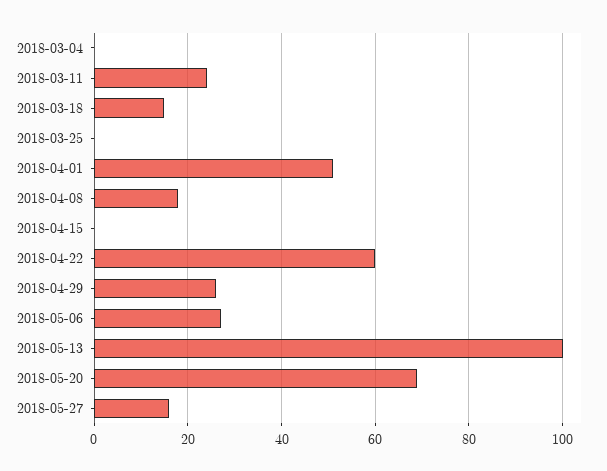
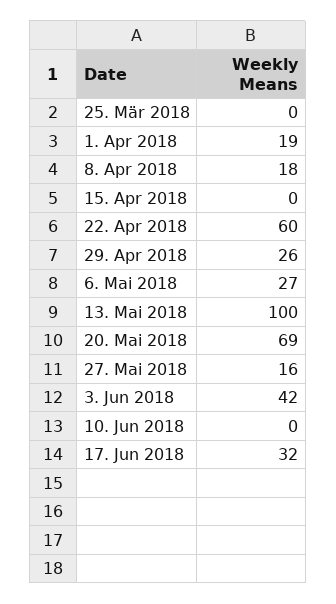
2018-03-04: 0 -> none
2018-03-11: 25 -> none
2018-03-18: 15 -> none
2018-04-01: 50 -> 19
3. Jun 2018: none -> 42
10. Jun 2018: none -> 0
17. Jun 2018: none -> 32

